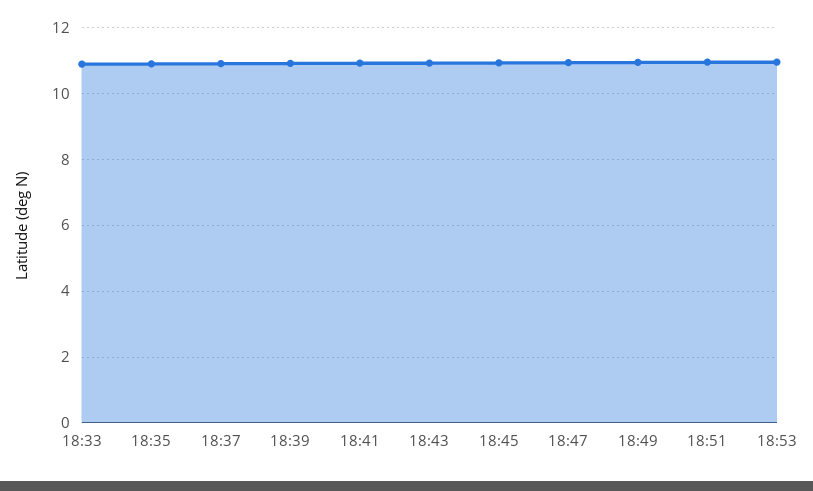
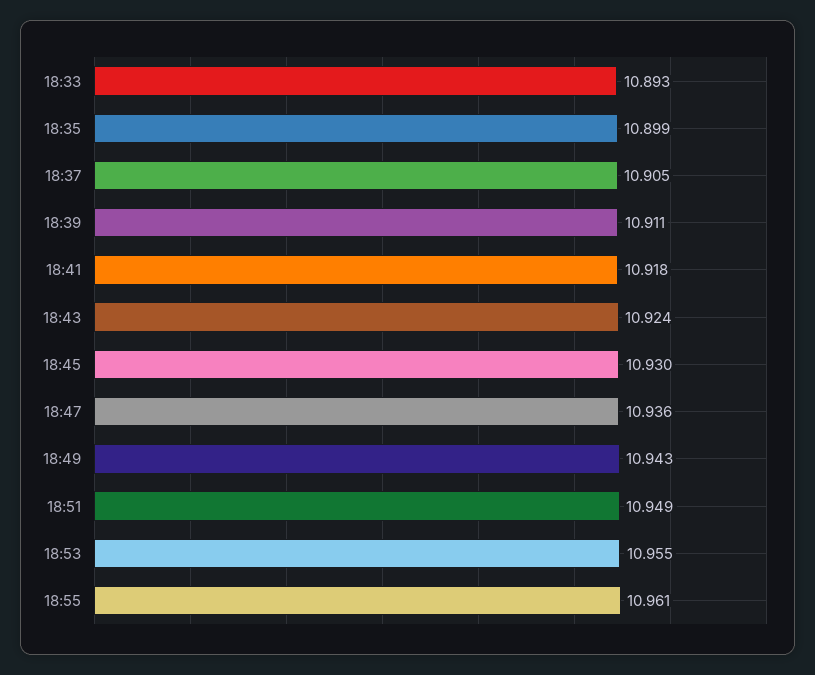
18:55: none -> 10.961

